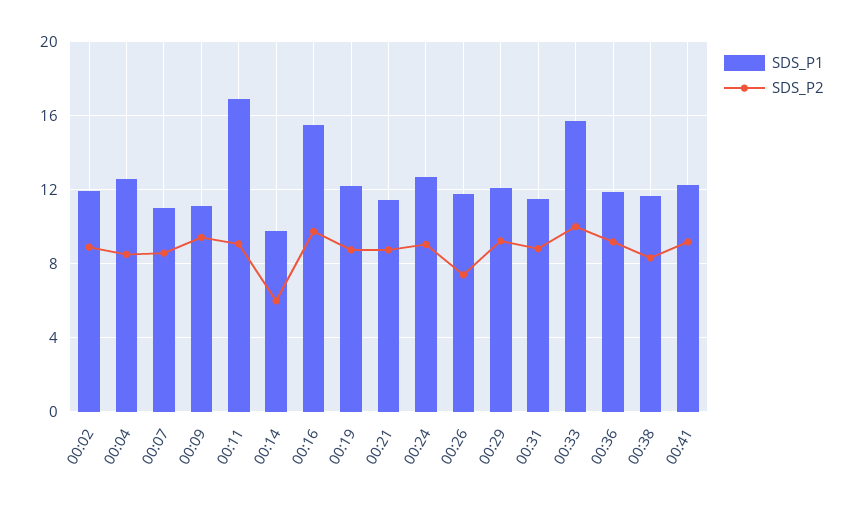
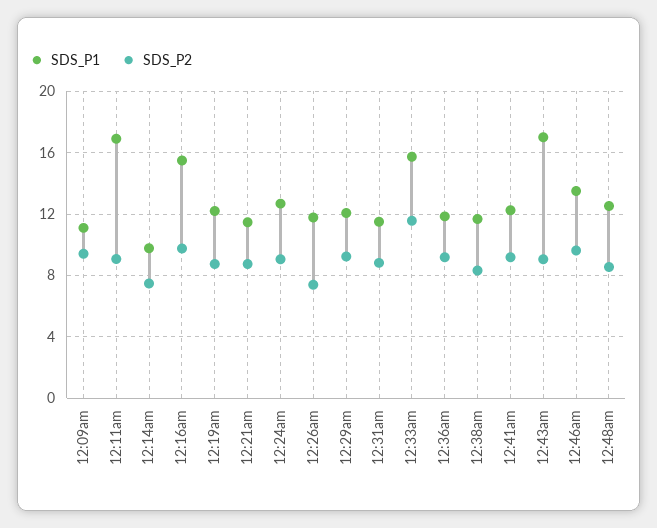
SDS_P1, 00:02: 12 -> none
SDS_P2, 00:02: 9 -> none
SDS_P1, 00:04: 12.5 -> none
SDS_P2, 00:04: 8.5 -> none
SDS_P1, 00:07: 11 -> none
SDS_P2, 00:07: 8.5 -> none
SDS_P2, 00:14: 6 -> 7.5
SDS_P2, 00:33: 10 -> 11.5
SDS_P1, 12:43am: none -> 17
SDS_P2, 12:43am: none -> 9
SDS_P1, 12:46am: none -> 13.5
SDS_P2, 12:46am: none -> 9.5
SDS_P1, 12:48am: none -> 12.5
SDS_P2, 12:48am: none -> 8.5

